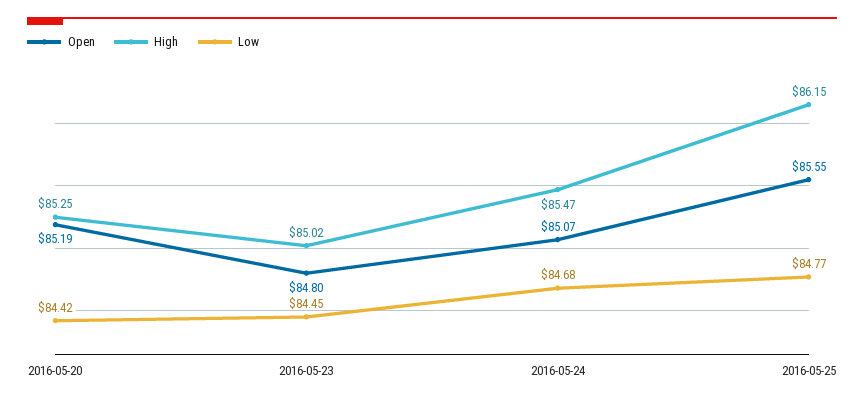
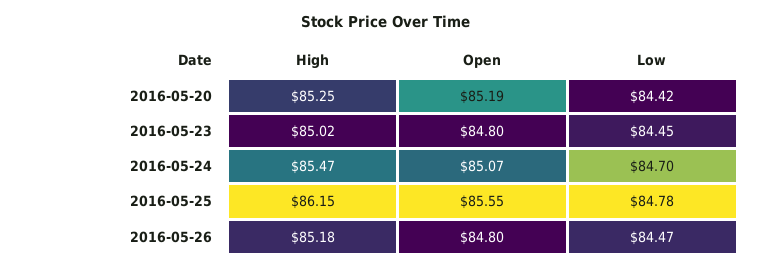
Low, 2016-05-24: 84.68 -> 84.7
Low, 2016-05-25: 84.77 -> 84.78
High, 2016-05-26: none -> 85.18
Open, 2016-05-26: none -> 84.8
Low, 2016-05-26: none -> 84.47

